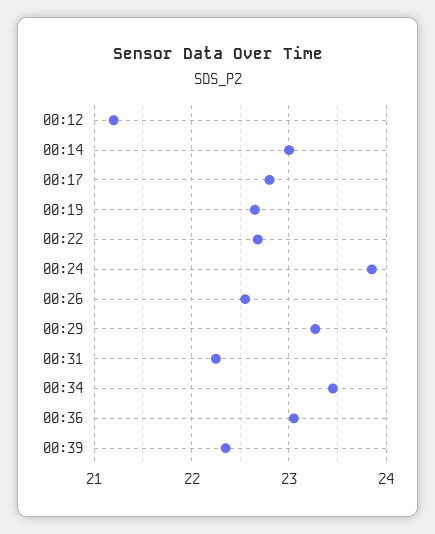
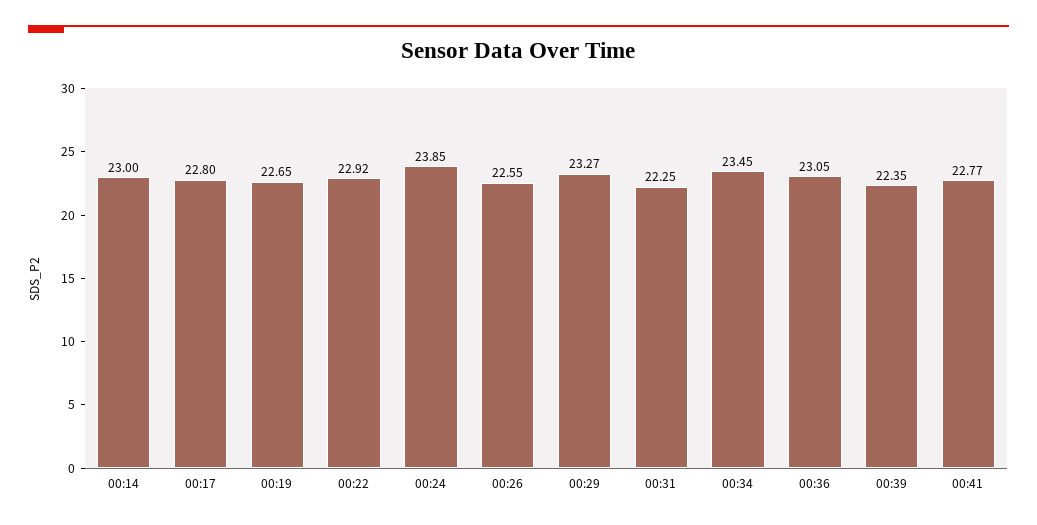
00:12: 21.2 -> none
00:22: 22.7 -> 22.92
00:41: none -> 22.77

